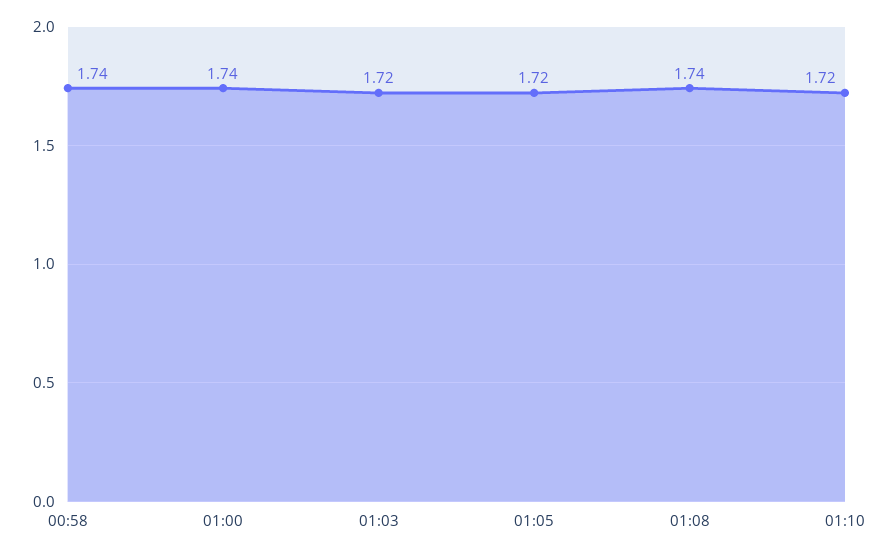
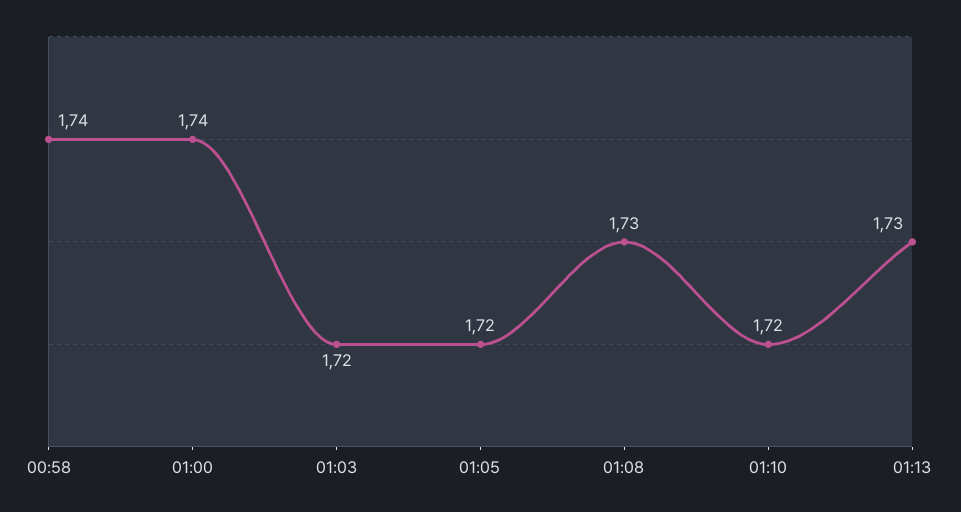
01:08: 1.74 -> 1.73
01:13: none -> 1.73

